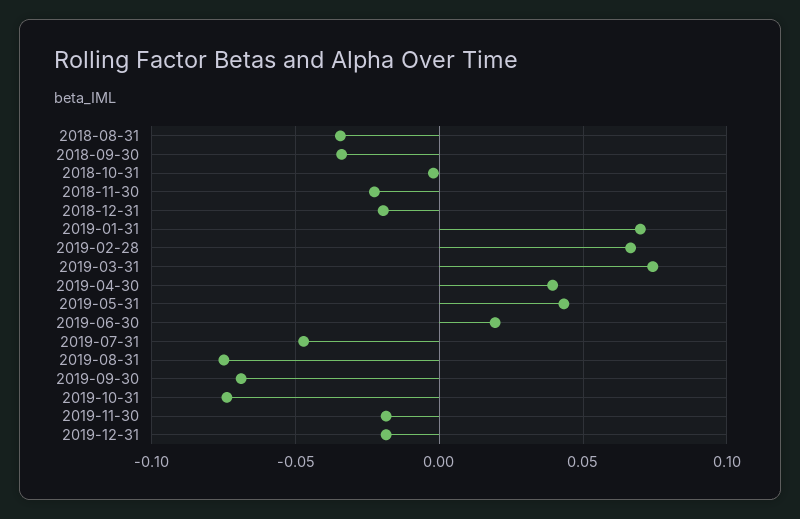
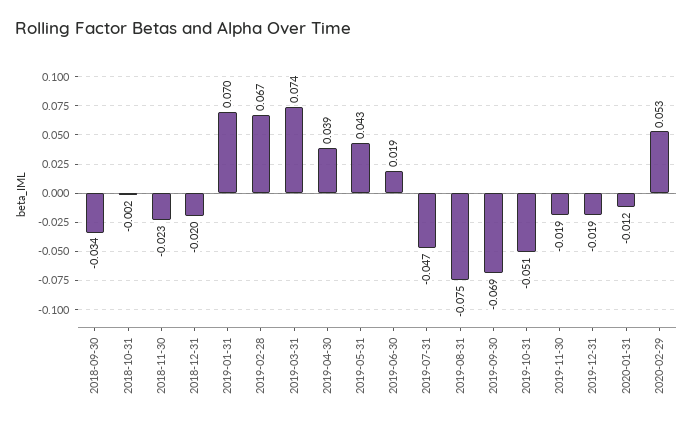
2018-08-31: -0.035 -> none
2019-10-31: -0.075 -> -0.051
2020-01-31: none -> -0.012
2020-02-29: none -> 0.053

